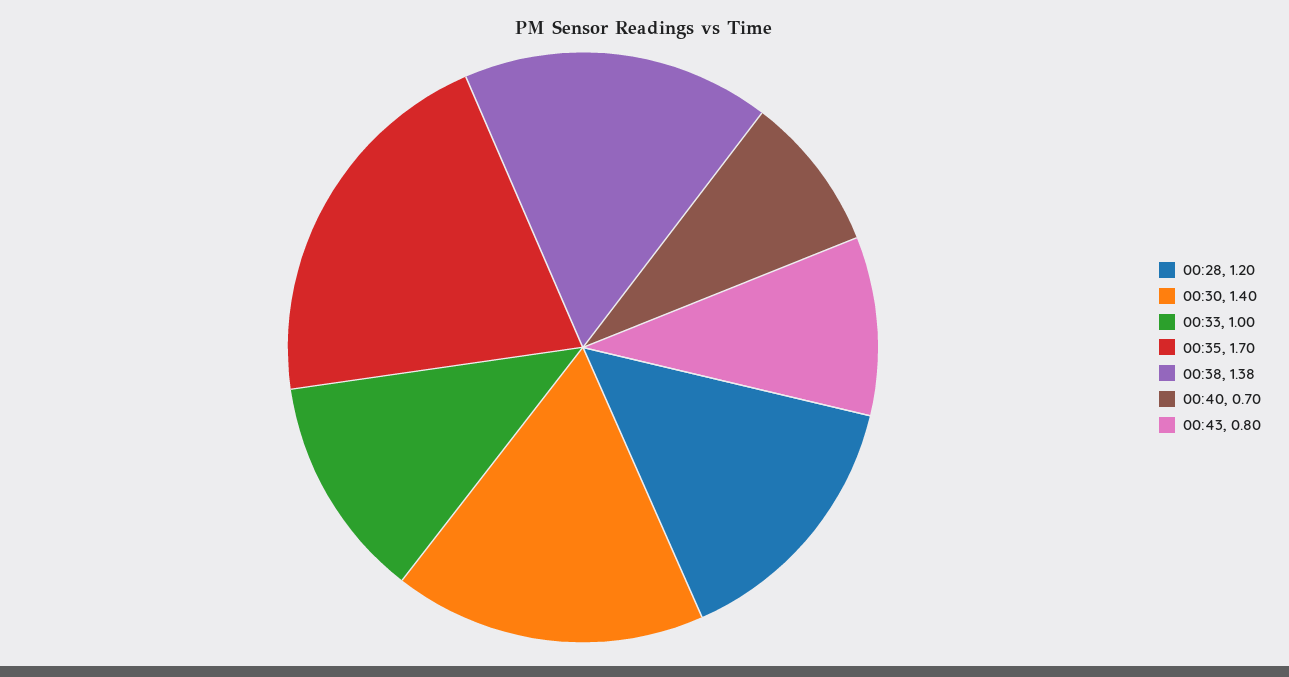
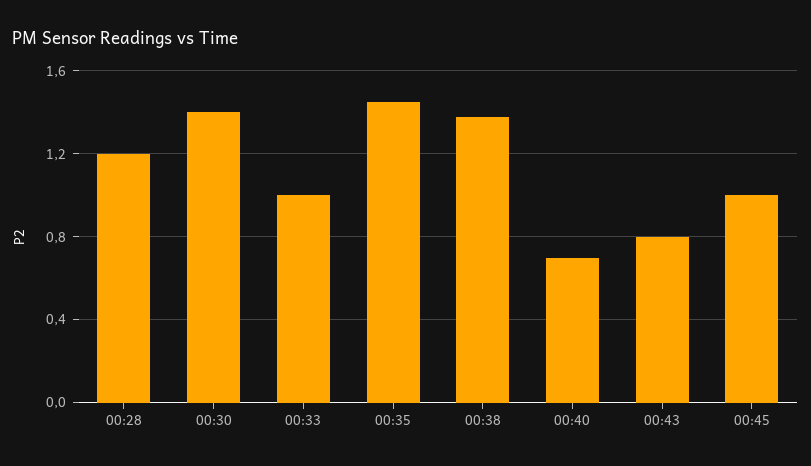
00:35: 1.7 -> 1.45
00:45: none -> 1

